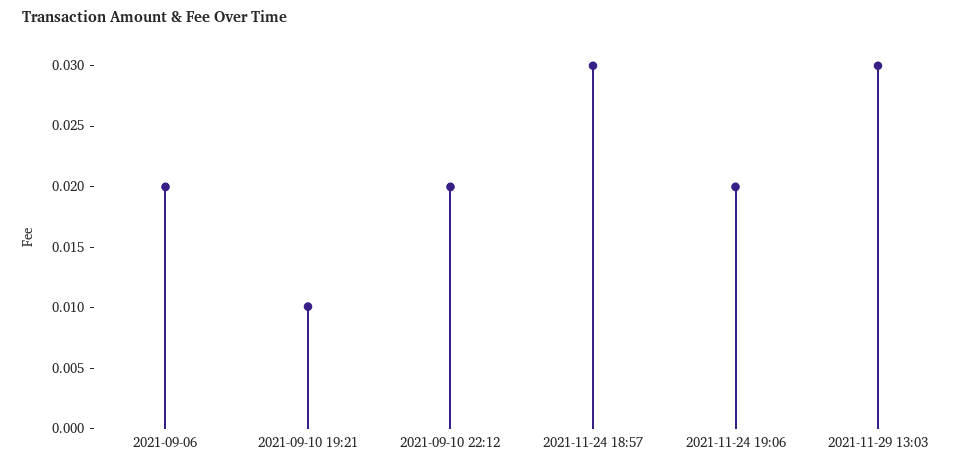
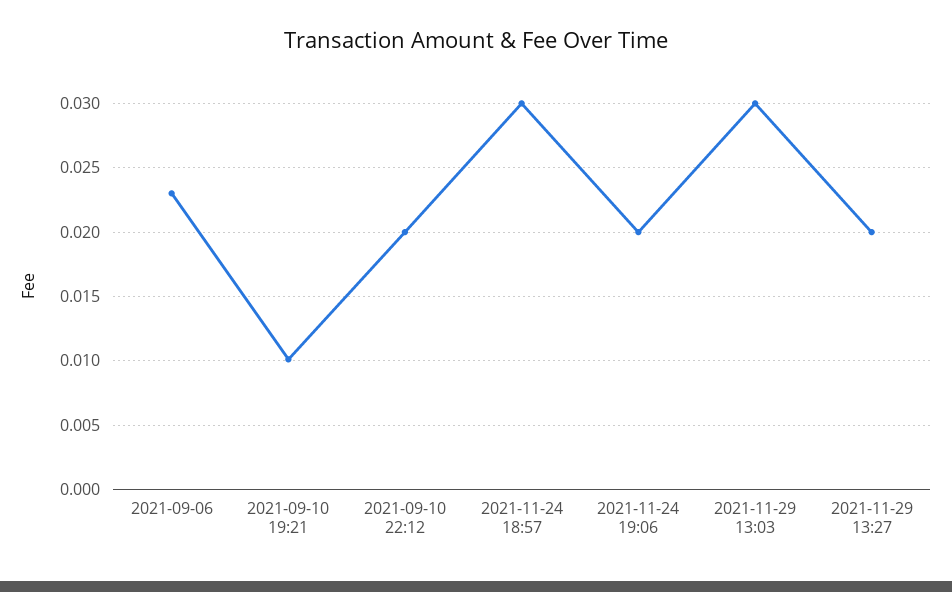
2021-09-06: 0.02 -> 0.023
2021-11-29 13:27: none -> 0.02

